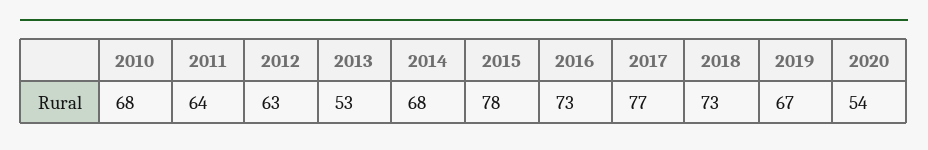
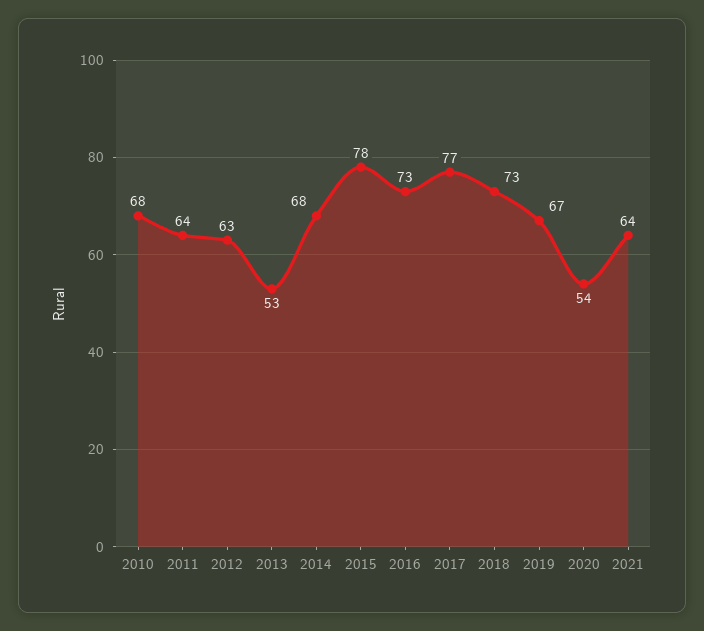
2021: none -> 64

